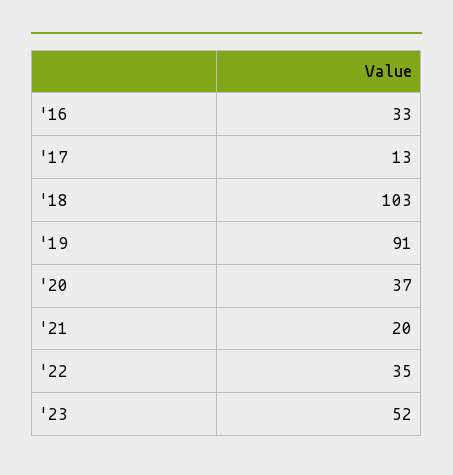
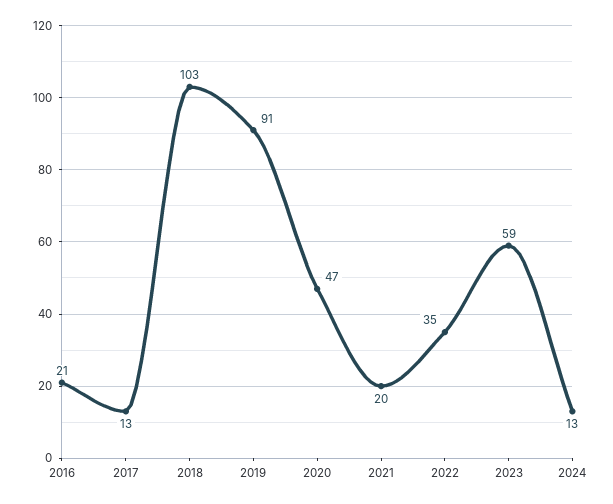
'16: 33 -> 21
'20: 37 -> 47
'23: 52 -> 59
2024: none -> 13

